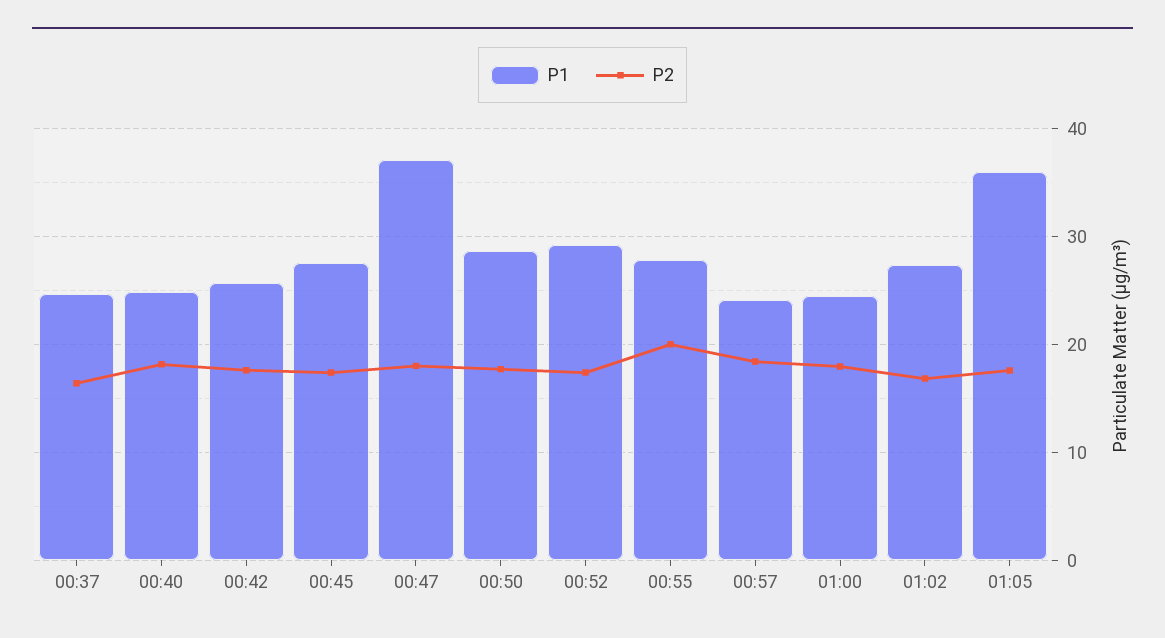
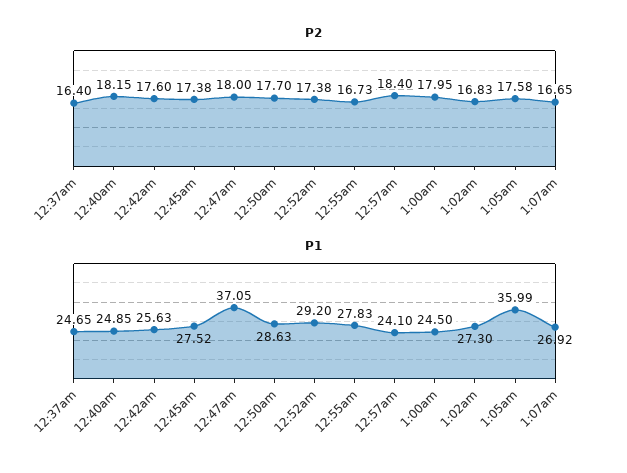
P2, 00:55: 20 -> 16.73
P2, 1:07am: none -> 16.65
P1, 1:07am: none -> 26.92

